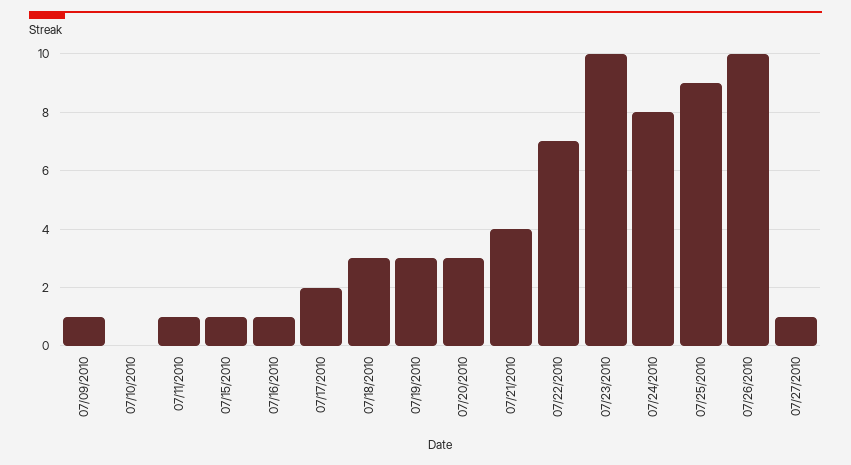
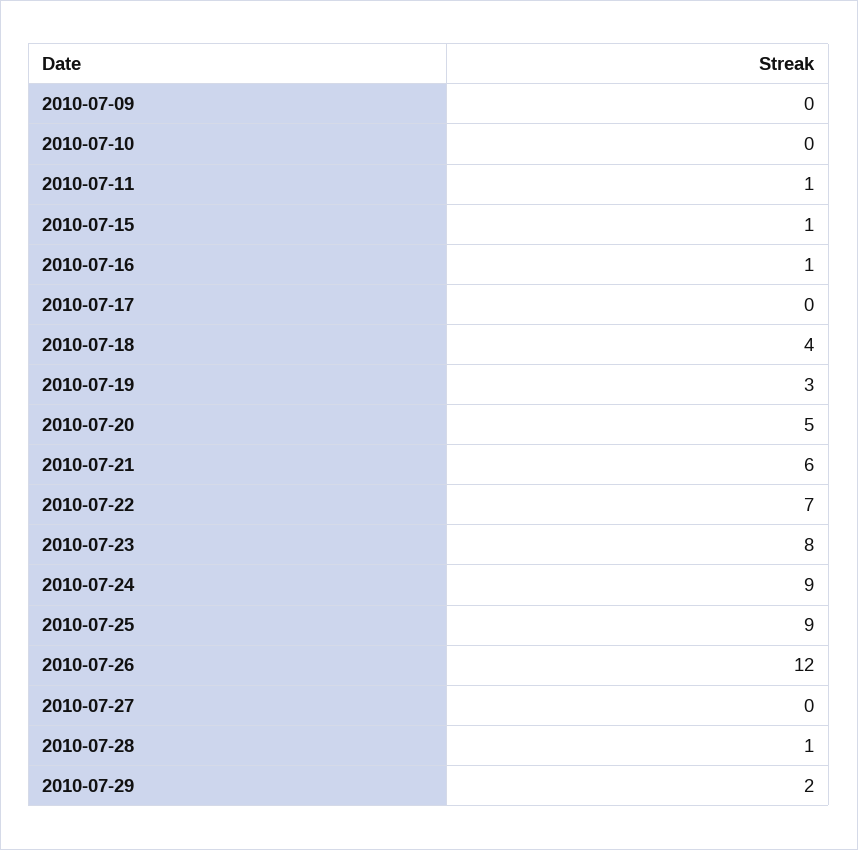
07/09/2010: 1 -> 0
07/17/2010: 2 -> 0
07/18/2010: 3 -> 4
07/20/2010: 3 -> 5
07/21/2010: 4 -> 6
07/23/2010: 10 -> 8
07/24/2010: 8 -> 9
07/26/2010: 10 -> 12
07/27/2010: 1 -> 0
2010-07-28: none -> 1
2010-07-29: none -> 2

